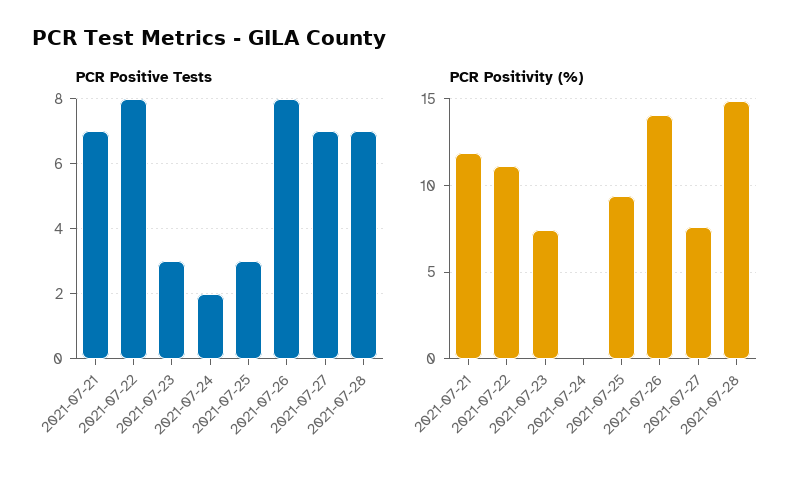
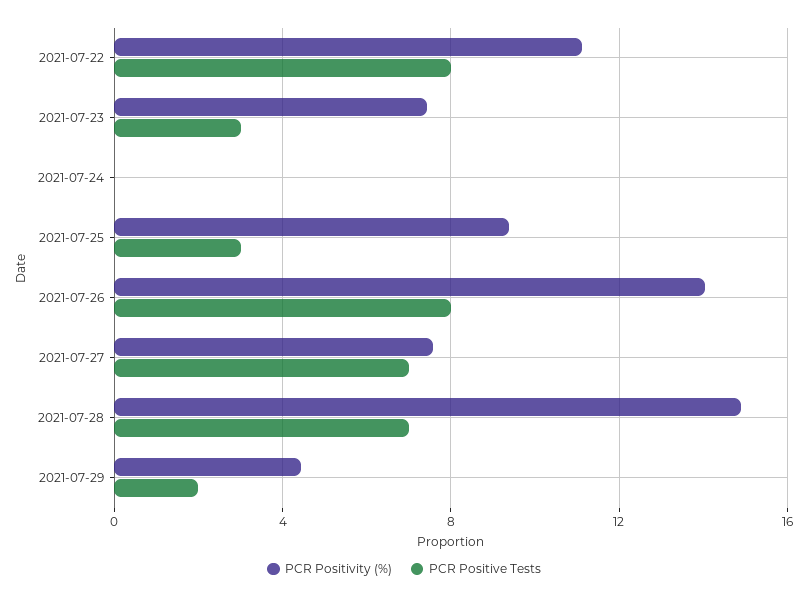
PCR Positive Tests, 2021-07-21: 7 -> none
PCR Positive Tests, 2021-07-24: 2 -> 0
PCR Positivity (%), 2021-07-21: 12 -> none
PCR Positivity (%), 2021-07-29: none -> 4.5
PCR Positive Tests, 2021-07-29: none -> 2

